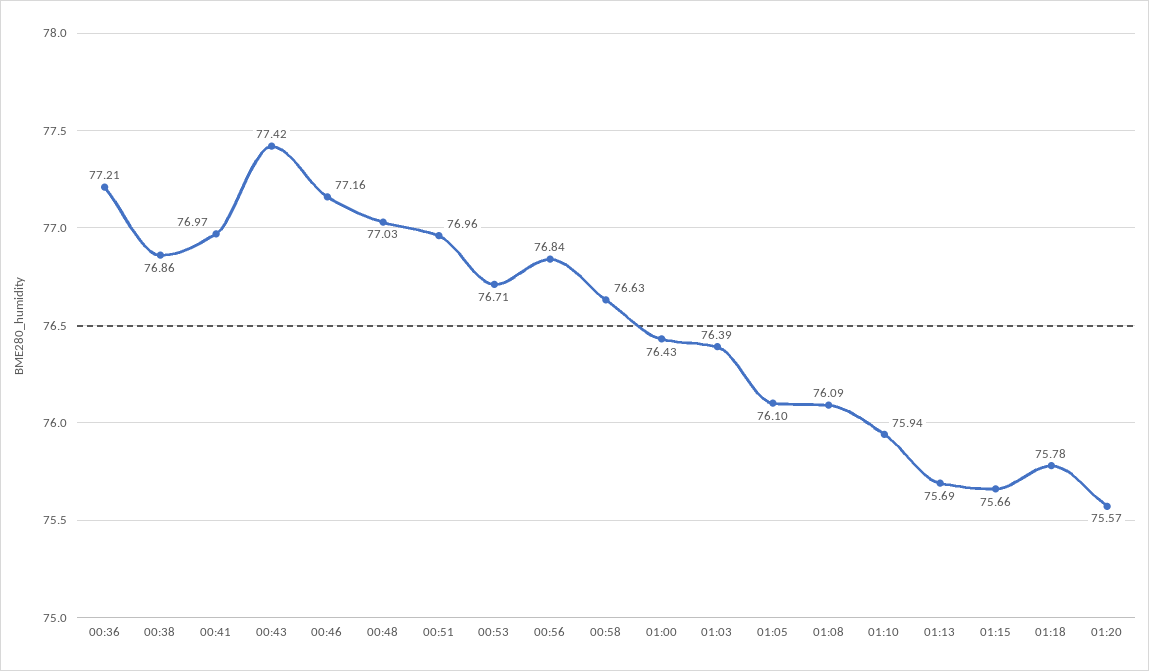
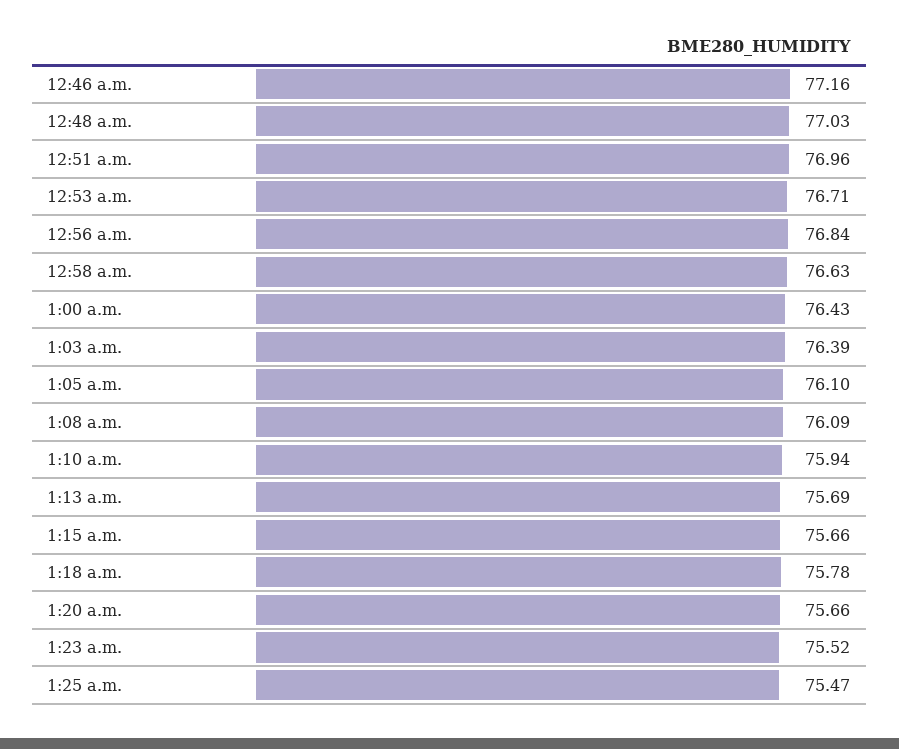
00:36: 77.21 -> none
00:38: 76.86 -> none
00:41: 76.97 -> none
00:43: 77.42 -> none
01:20: 75.57 -> 75.66
1:23 a.m.: none -> 75.52
1:25 a.m.: none -> 75.47

